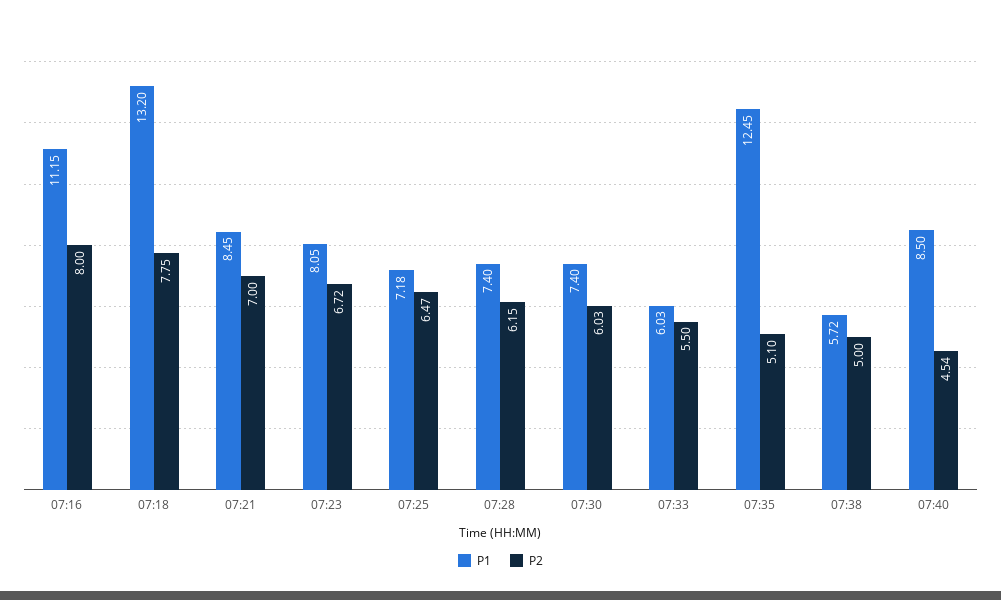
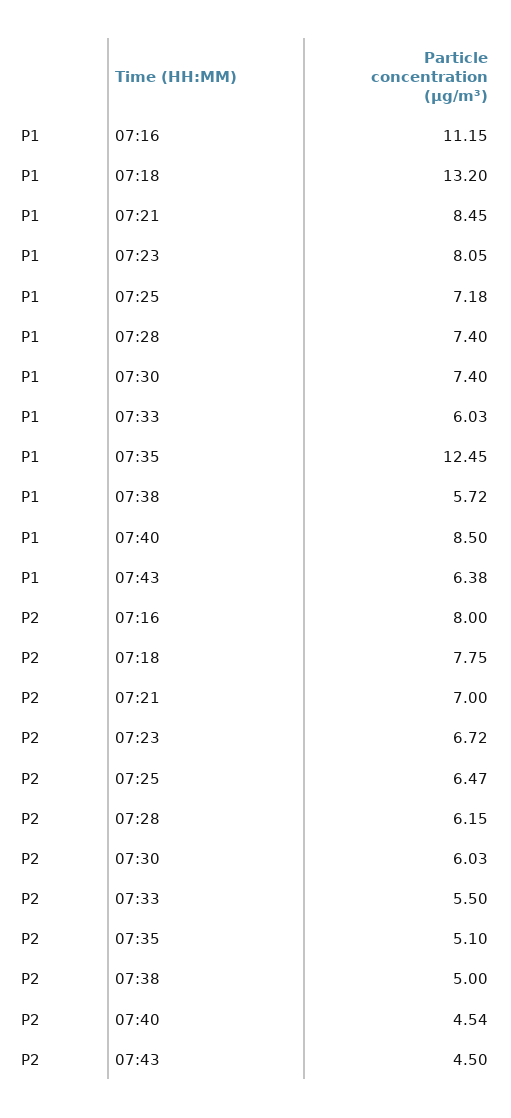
P1, 07:43: none -> 6.38
P2, 07:43: none -> 4.5

